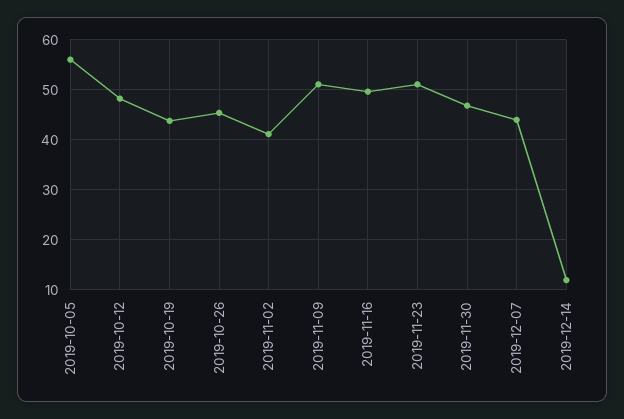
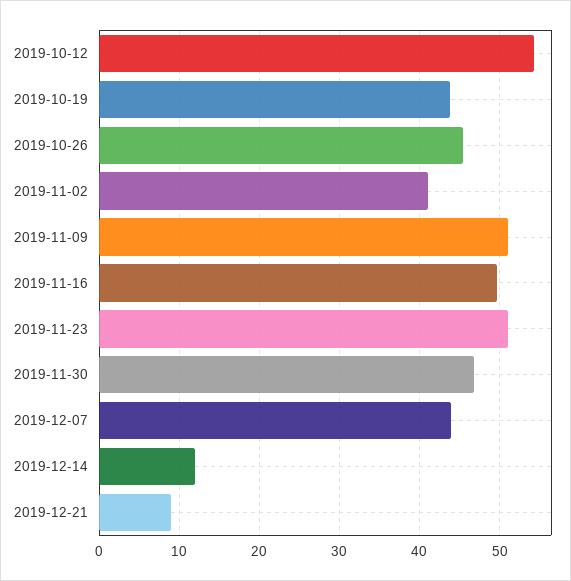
2019-10-05: 56 -> none
2019-10-12: 48 -> 54
2019-12-21: none -> 9

